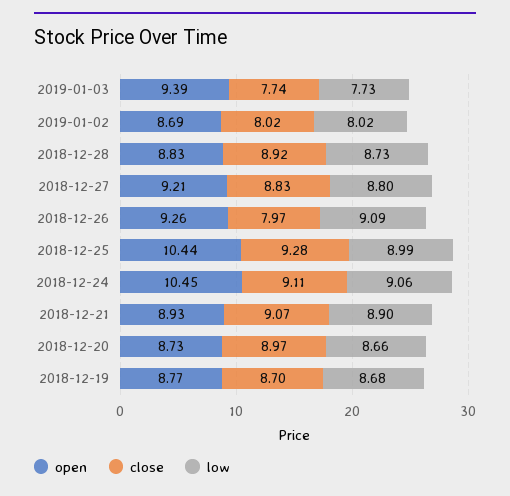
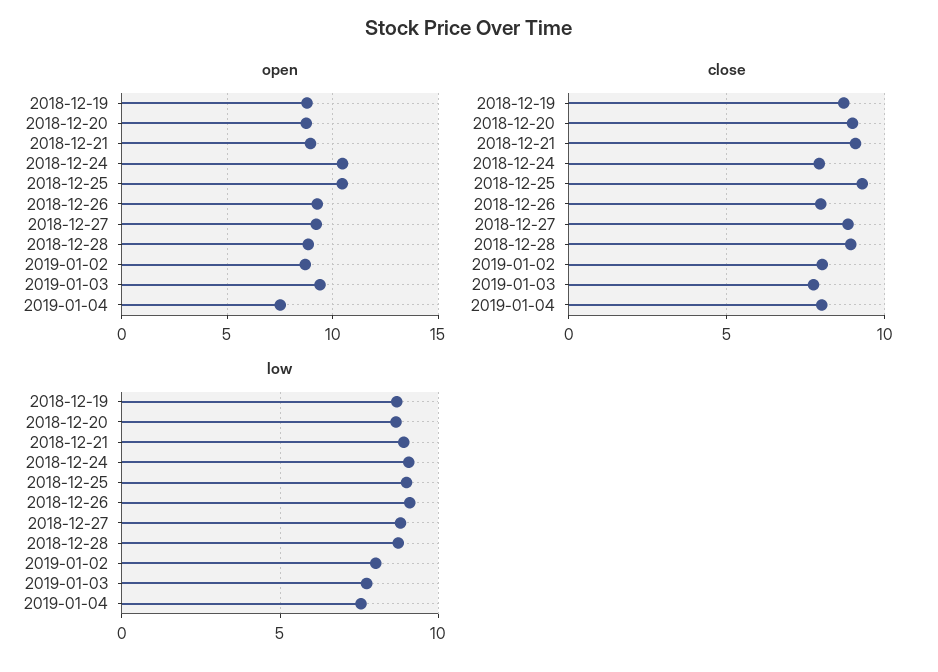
close, 2018-12-24: 9.11 -> 8
open, 2019-01-04: none -> 7.5
close, 2019-01-04: none -> 8
low, 2019-01-04: none -> 7.5

